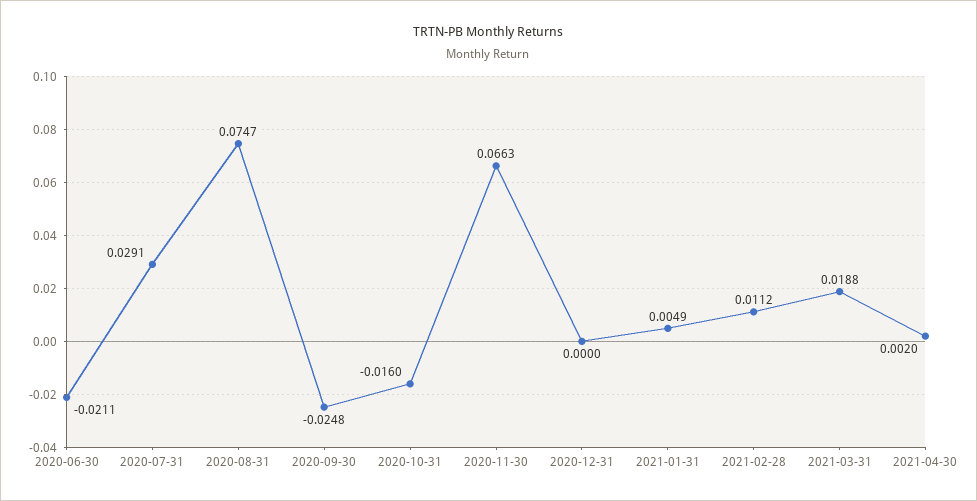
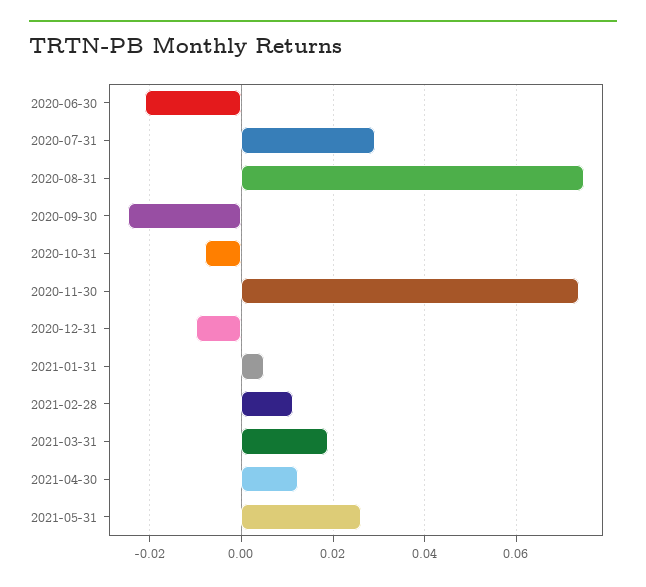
2020-10-31: -0.016 -> -0.008
2020-11-30: 0.0663 -> 0.074
2020-12-31: 0 -> -0.01
2021-04-30: 0.002 -> 0.012
2021-05-31: none -> 0.026

